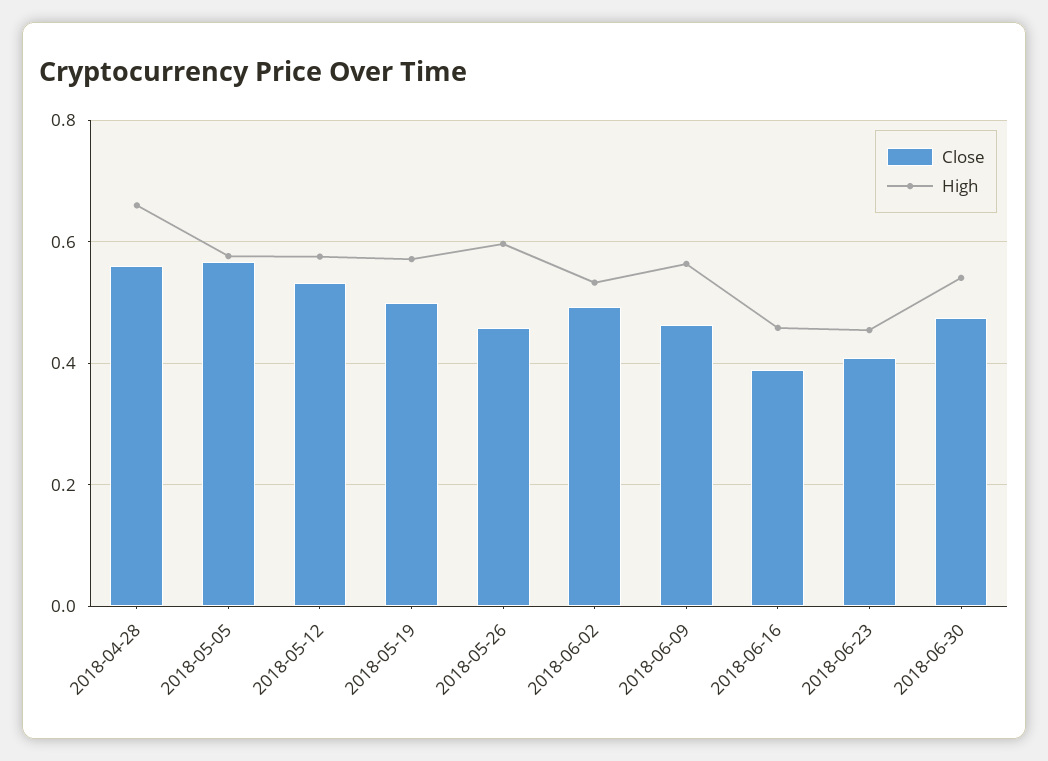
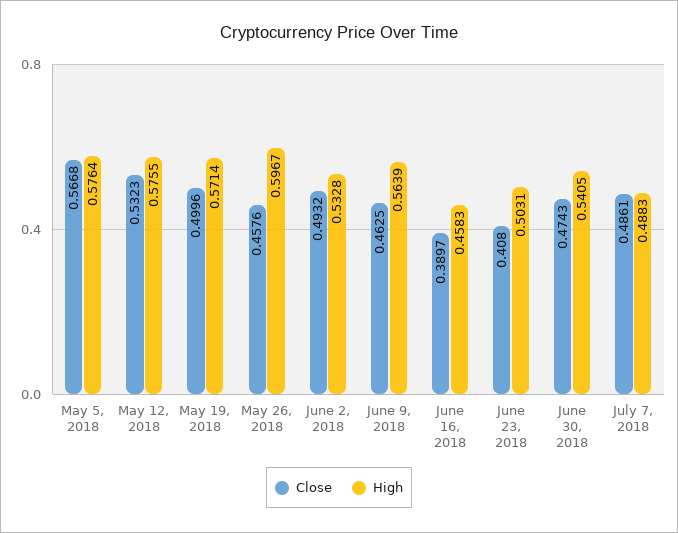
Close, 2018-04-28: 0.56 -> none
High, 2018-04-28: 0.66 -> none
High, 2018-06-23: 0.46 -> 0.5031
Close, July 7, 2018: none -> 0.4861
High, July 7, 2018: none -> 0.4883

